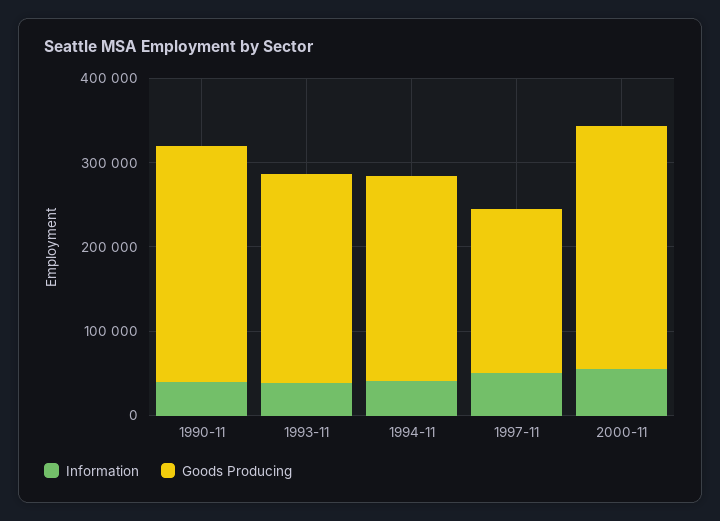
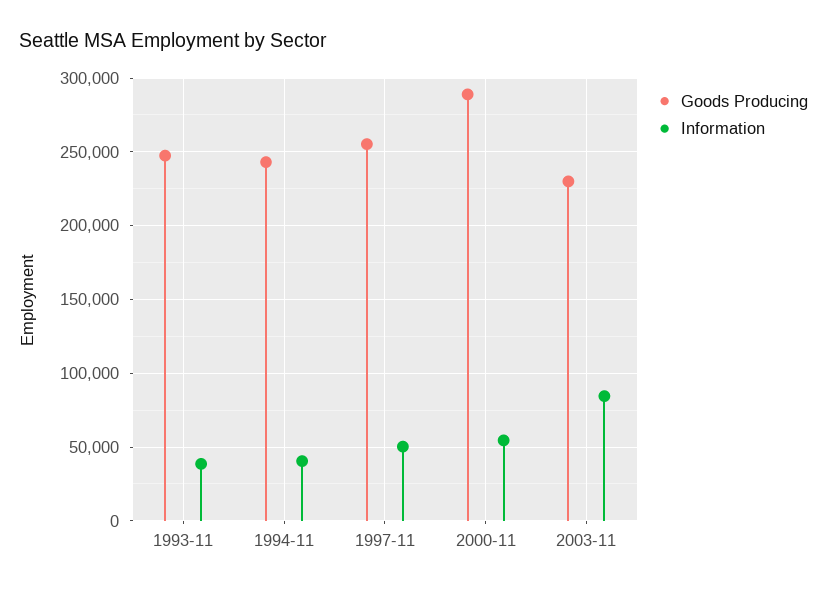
Information, 1990-11: 40000 -> none
Goods Producing, 1990-11: 280000 -> none
Goods Producing, 1997-11: 200000 -> 255000
Goods Producing, 2003-11: none -> 230000
Information, 2003-11: none -> 85000

